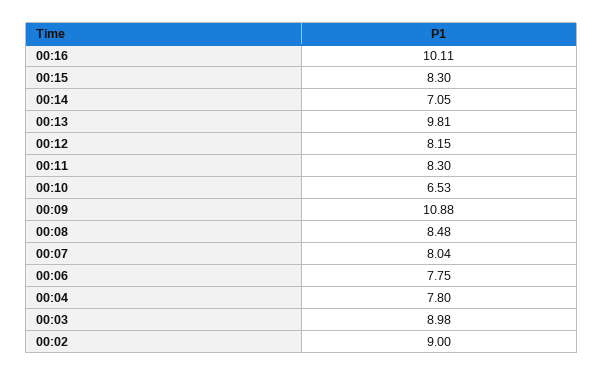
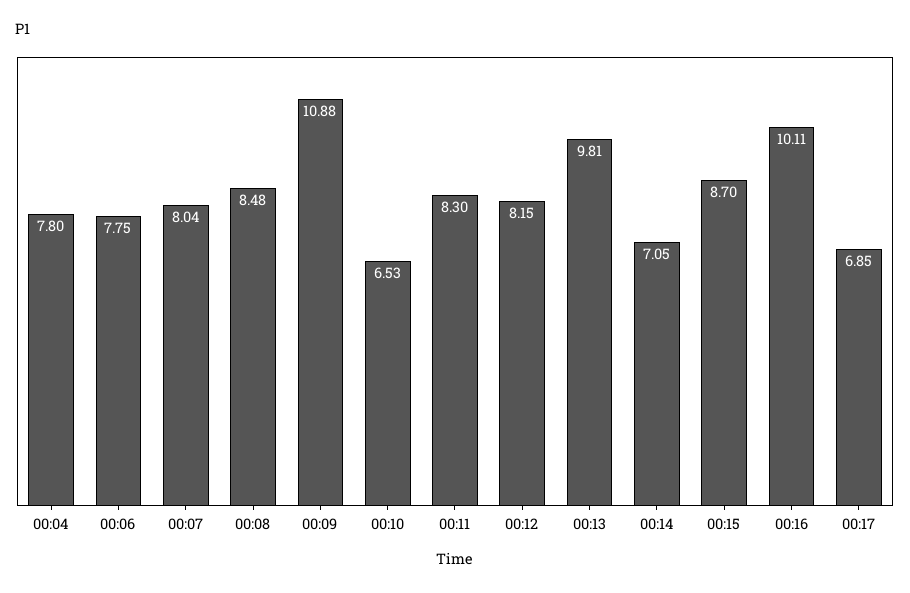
00:15: 8.3 -> 8.7
00:03: 8.98 -> none
00:02: 9 -> none
00:17: none -> 6.85

